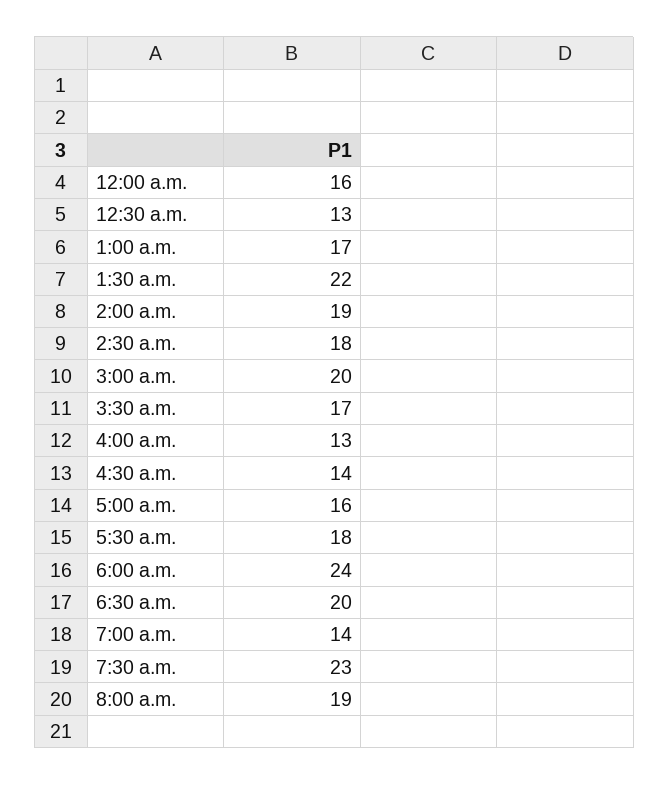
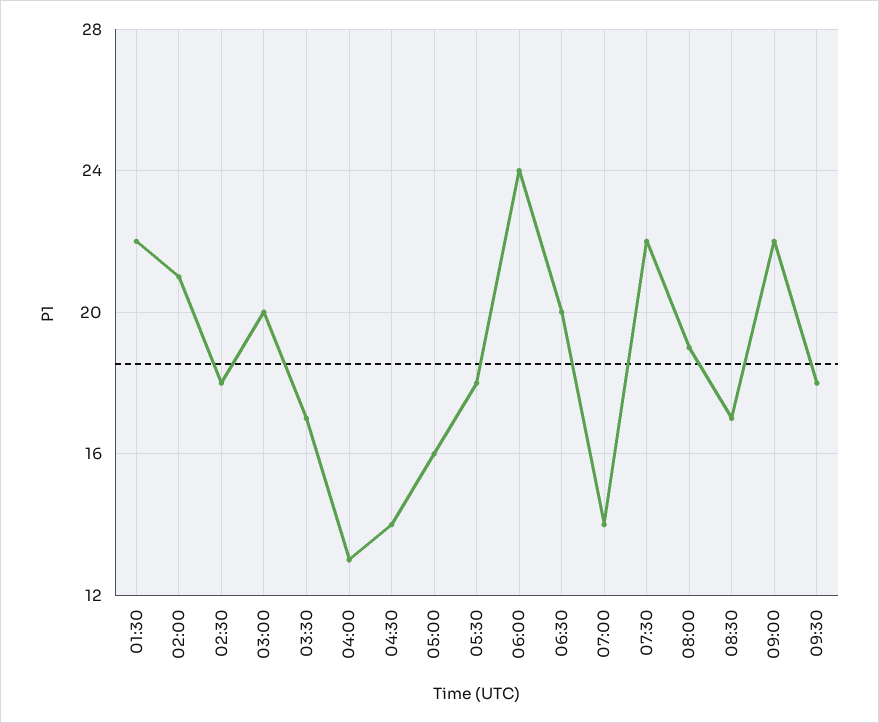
12:00 a.m.: 16 -> none
12:30 a.m.: 13 -> none
1:00 a.m.: 17 -> none
2:00 a.m.: 19 -> 21
7:30 a.m.: 23 -> 22
08:30: none -> 17
09:00: none -> 22
09:30: none -> 18

